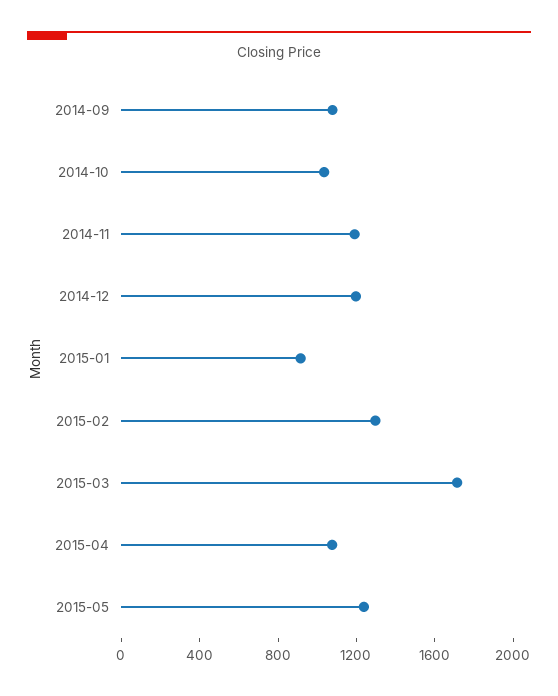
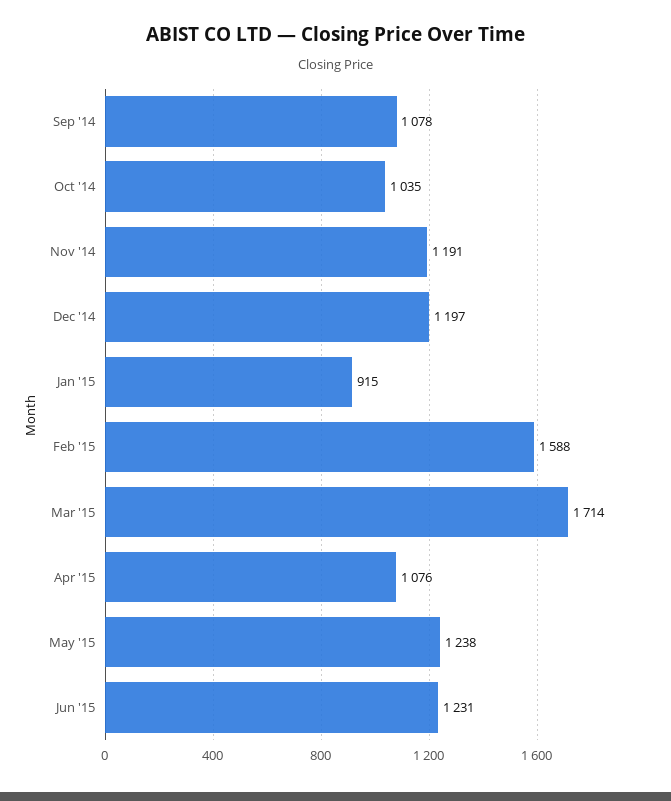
2015-02: 1300 -> 1588
Jun '15: none -> 1231

